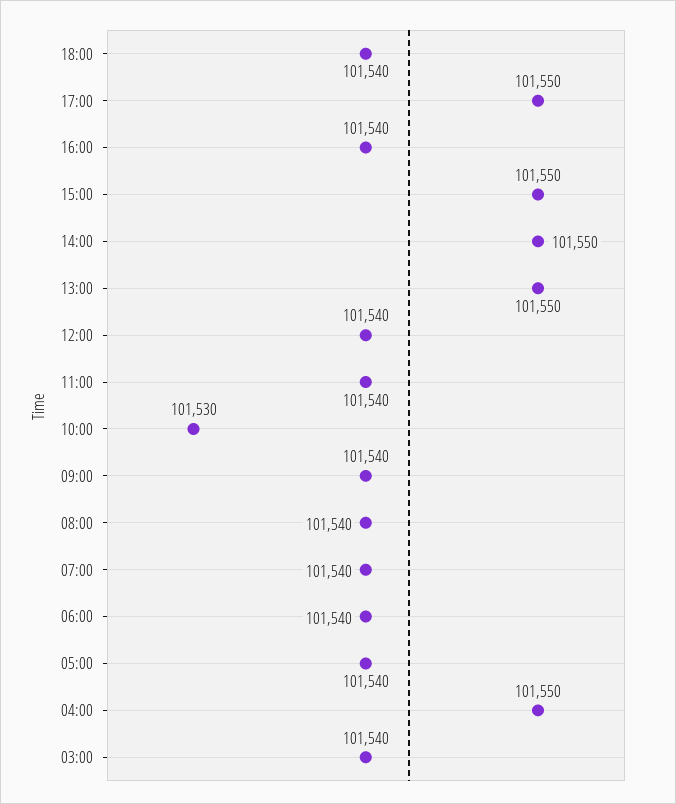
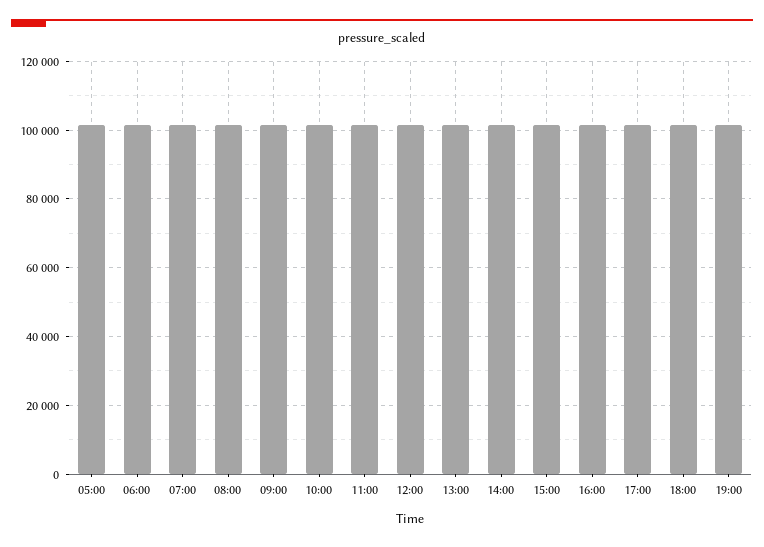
04:00: 101550 -> none
03:00: 101540 -> none
19:00: none -> 102000

